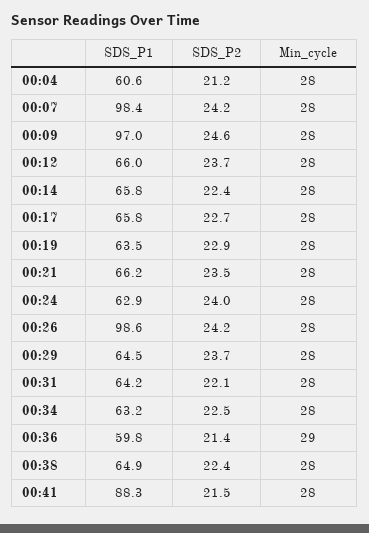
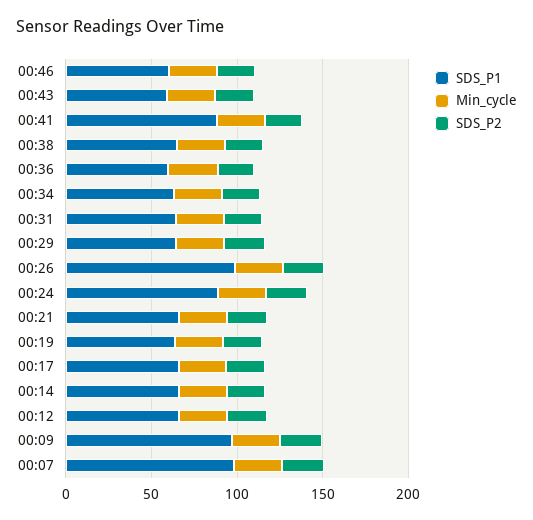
SDS_P1, 00:04: 60.6 -> none
SDS_P2, 00:04: 21.2 -> none
Min_cycle, 00:04: 28 -> none
SDS_P1, 00:24: 62.9 -> 90
SDS_P1, 00:46: none -> 60
Min_cycle, 00:46: none -> 30
SDS_P2, 00:46: none -> 20
SDS_P1, 00:43: none -> 60
Min_cycle, 00:43: none -> 30
SDS_P2, 00:43: none -> 20

